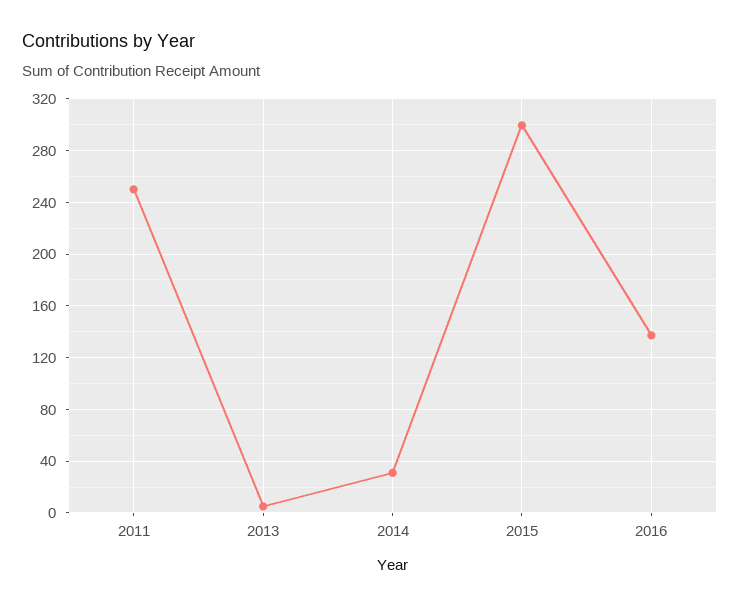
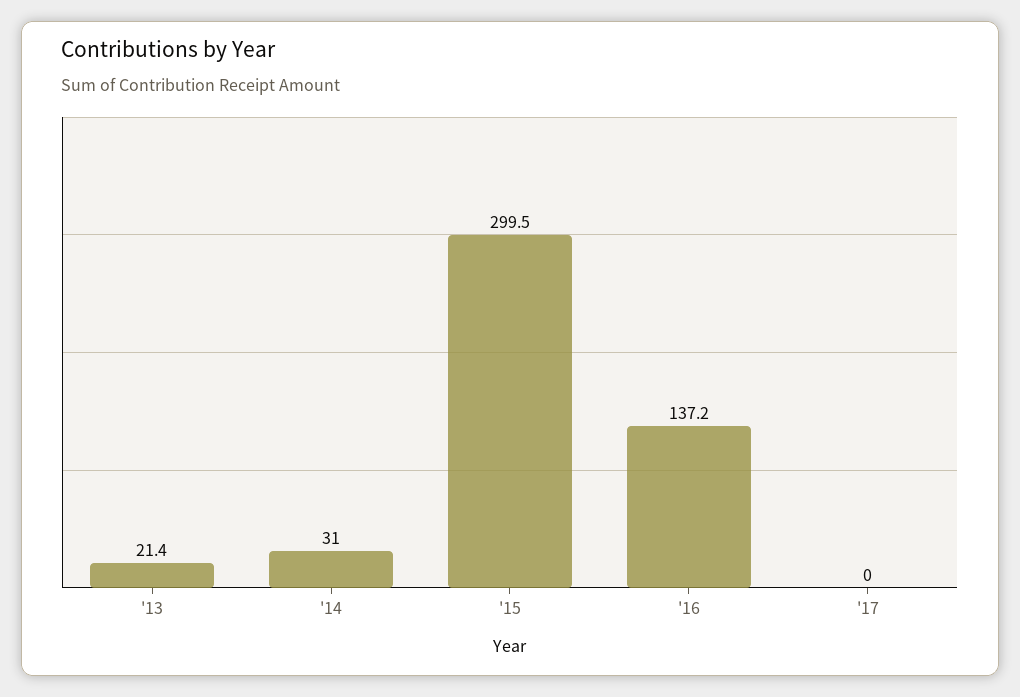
2011: 250 -> none
2013: 5 -> 21.4
'17: none -> 0

